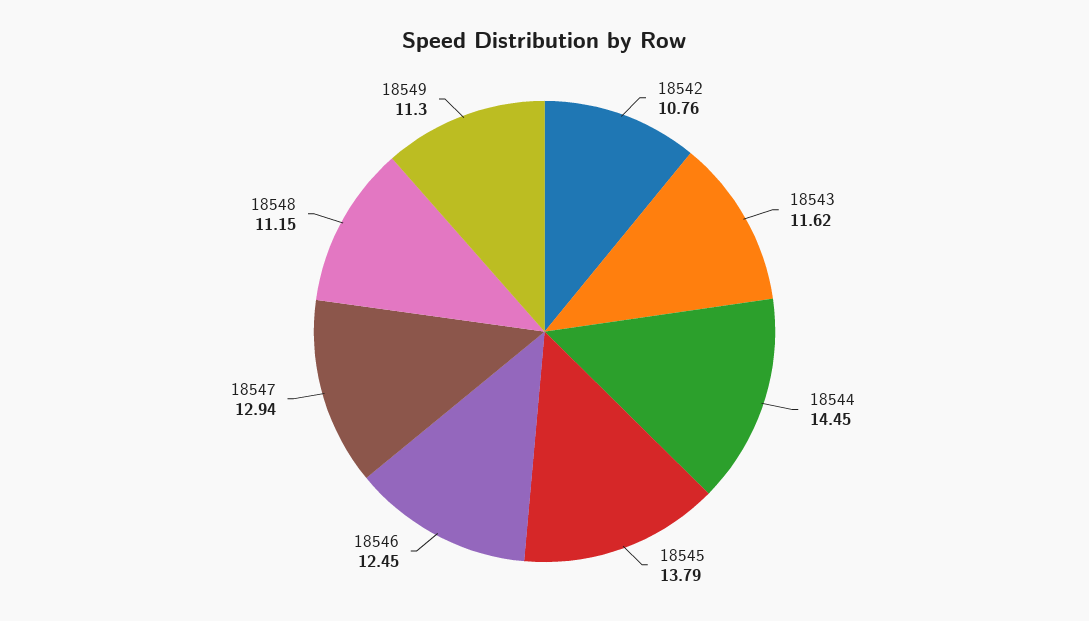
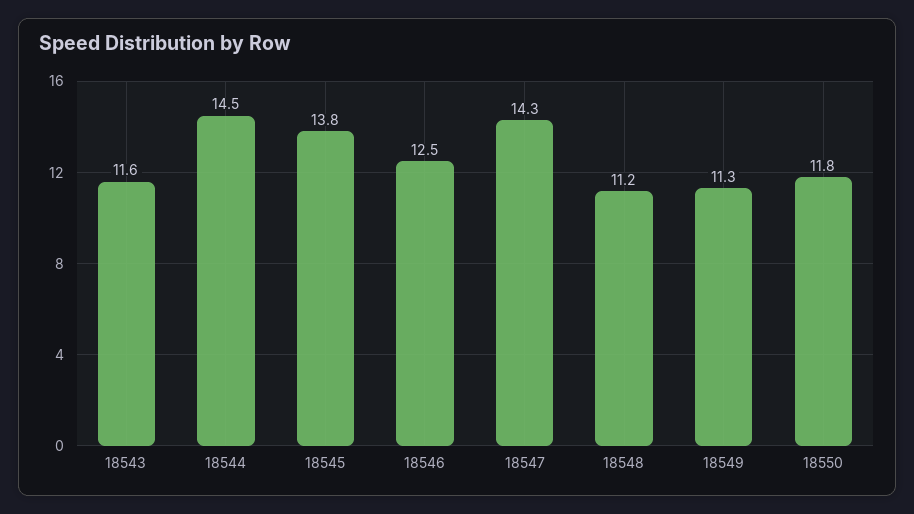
18542: 10.76 -> none
18547: 12.94 -> 14.3
18550: none -> 11.8

